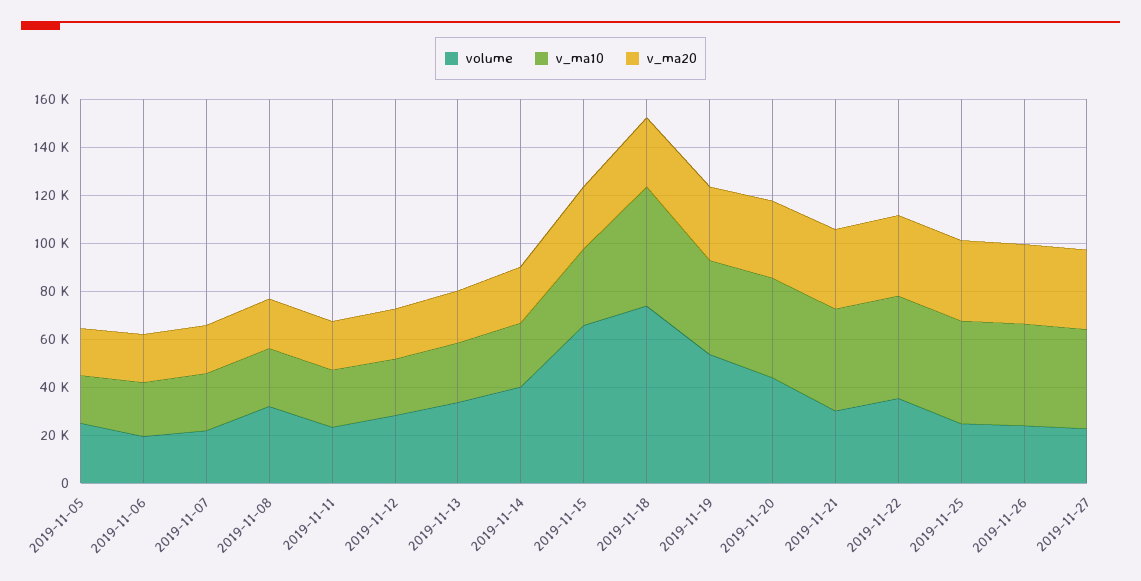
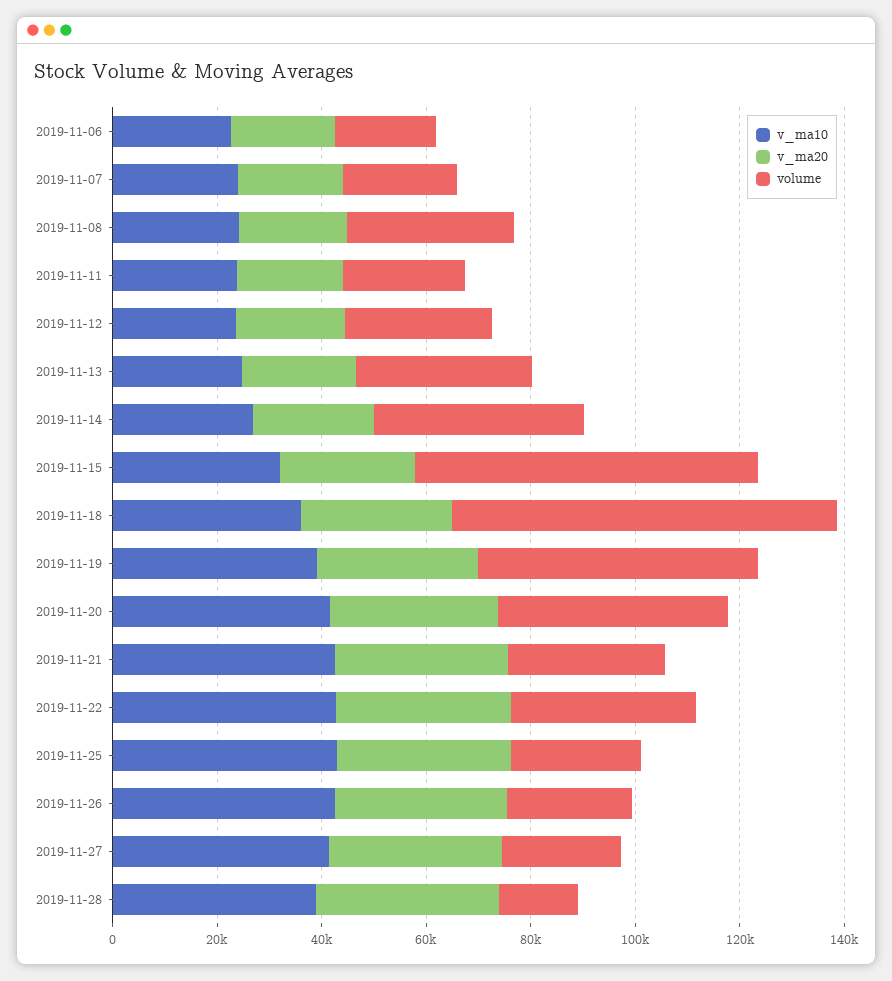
volume, 2019-11-05: 25000 -> none
v_ma10, 2019-11-05: 20000 -> none
v_ma20, 2019-11-05: 20000 -> none
v_ma10, 2019-11-18: 50000 -> 35000
v_ma10, 2019-11-28: none -> 40000
v_ma20, 2019-11-28: none -> 35000
volume, 2019-11-28: none -> 15000

